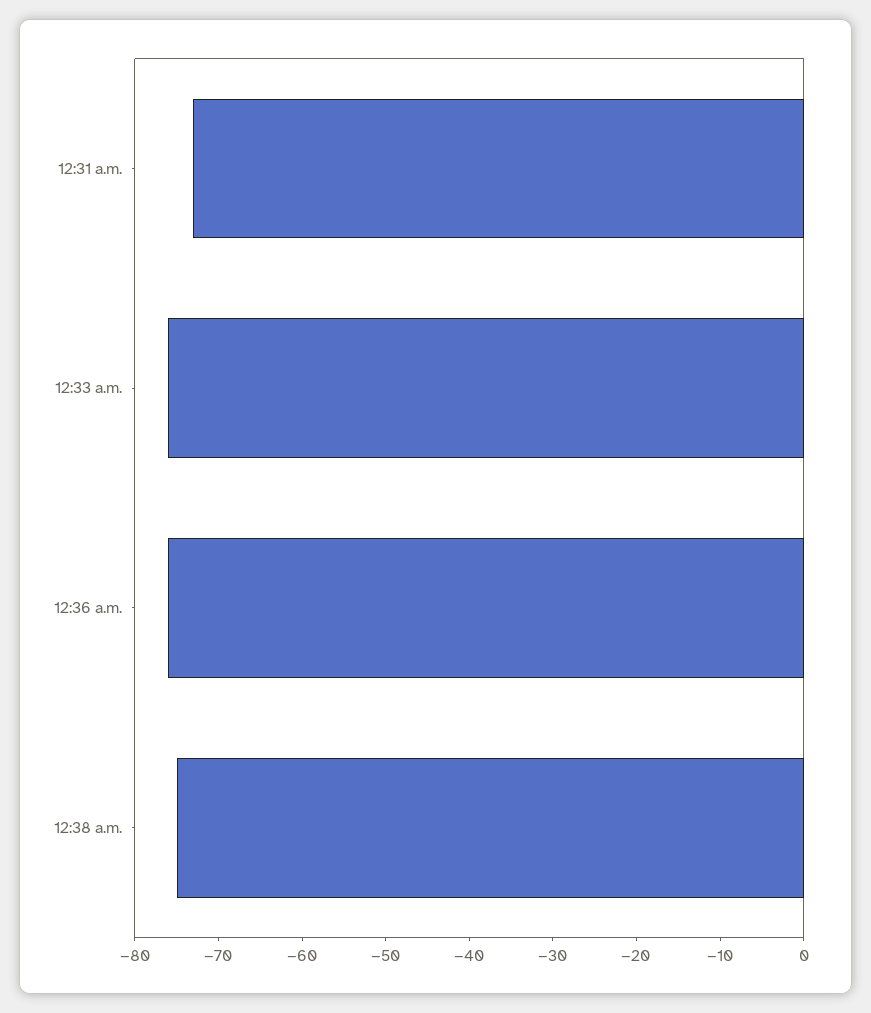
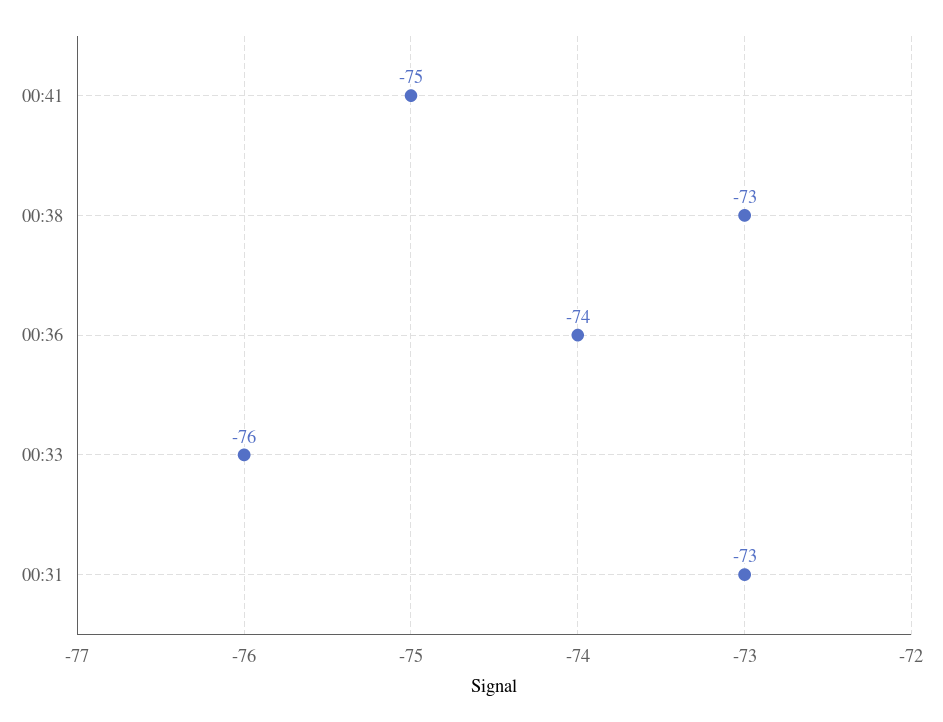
12:36 a.m.: -76 -> -74
12:38 a.m.: -75 -> -73
00:41: none -> -75

